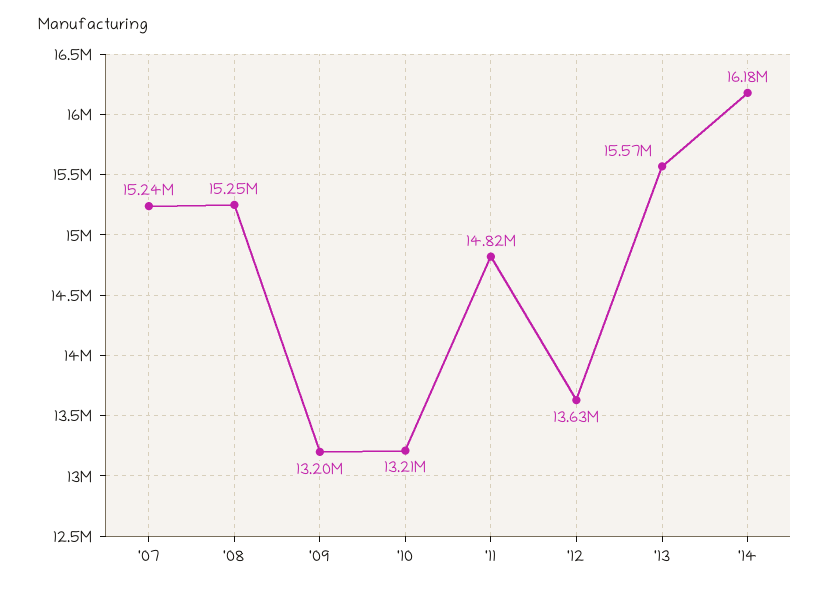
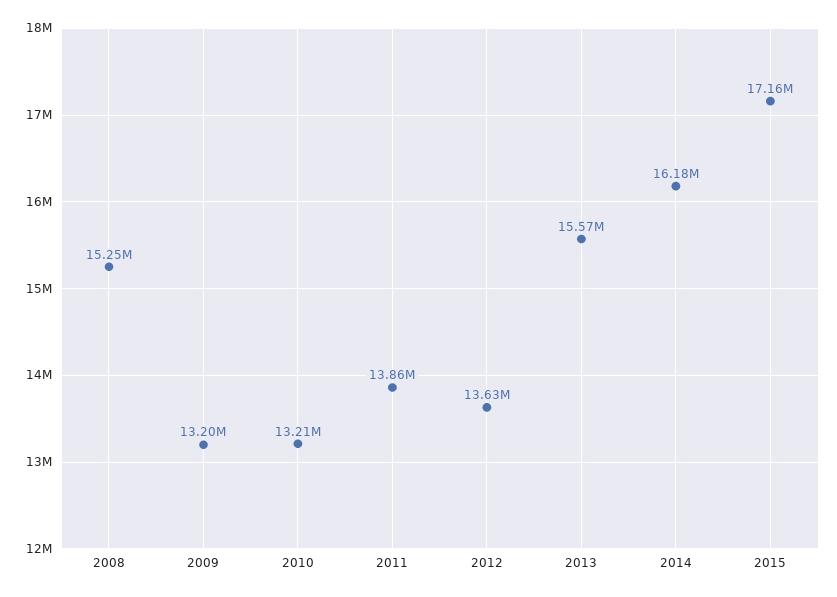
'07: 15240000 -> none
'11: 14820000 -> 13860000
2015: none -> 17160000

